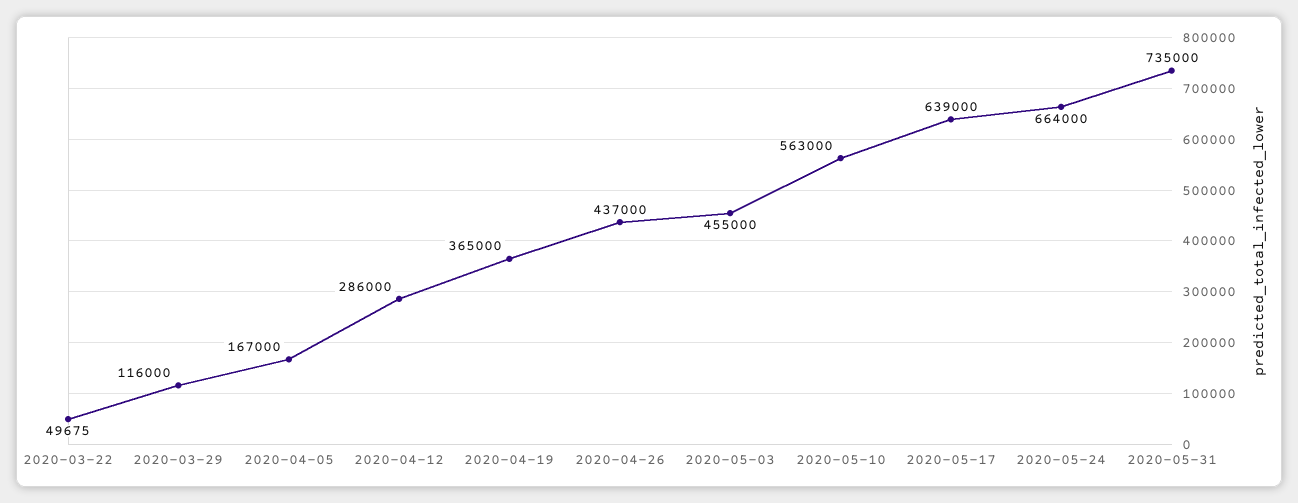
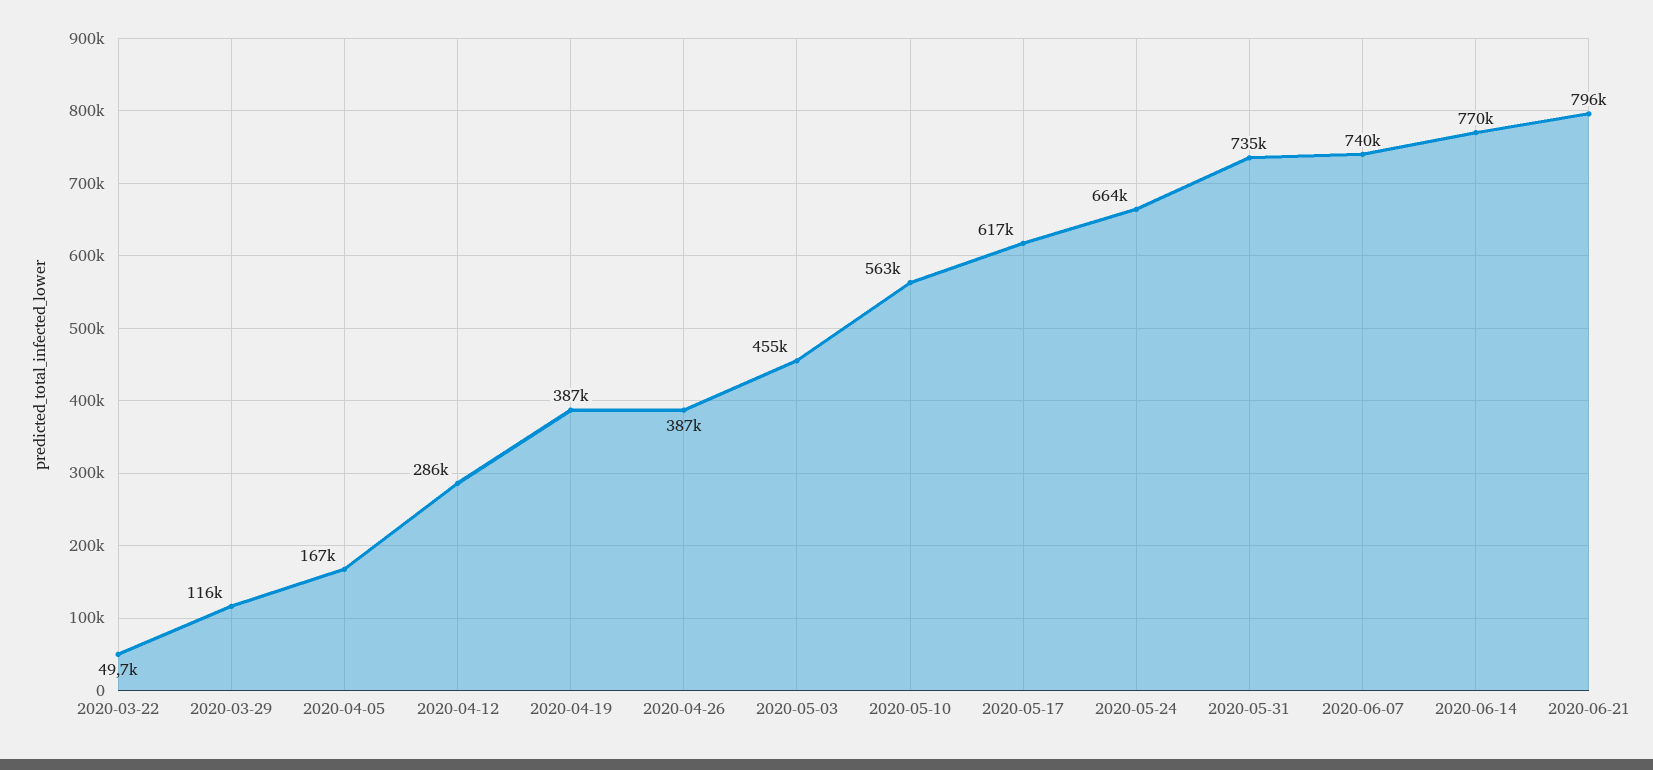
2020-04-19: 365000 -> 387000
2020-04-26: 437000 -> 387000
2020-05-17: 639000 -> 617000
2020-06-07: none -> 740000
2020-06-14: none -> 770000
2020-06-21: none -> 796000

